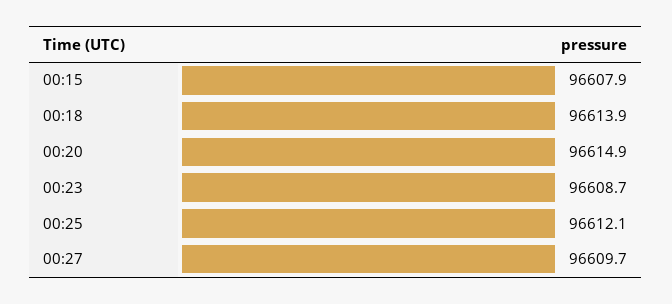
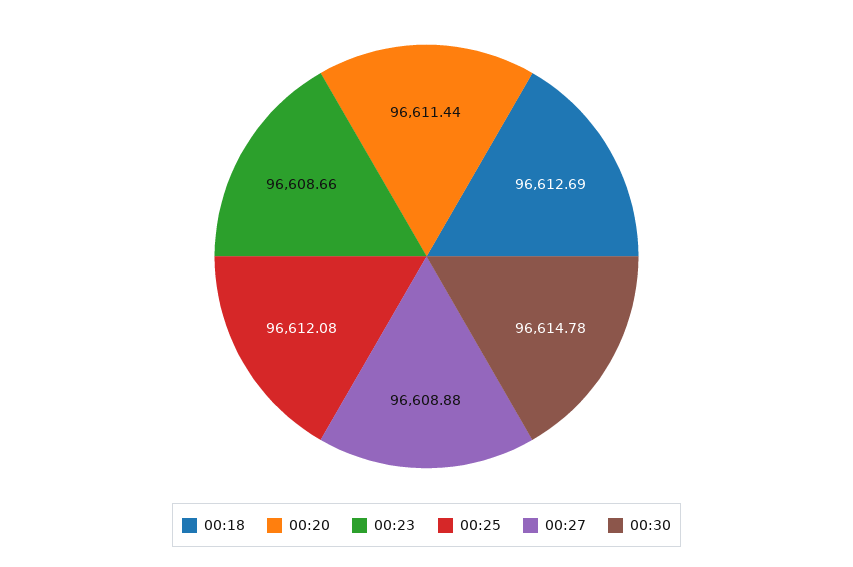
00:15: 96607.9 -> none
00:18: 96613.9 -> 96612.69
00:20: 96614.9 -> 96611.44
00:27: 96609.7 -> 96608.88
00:30: none -> 96614.78

